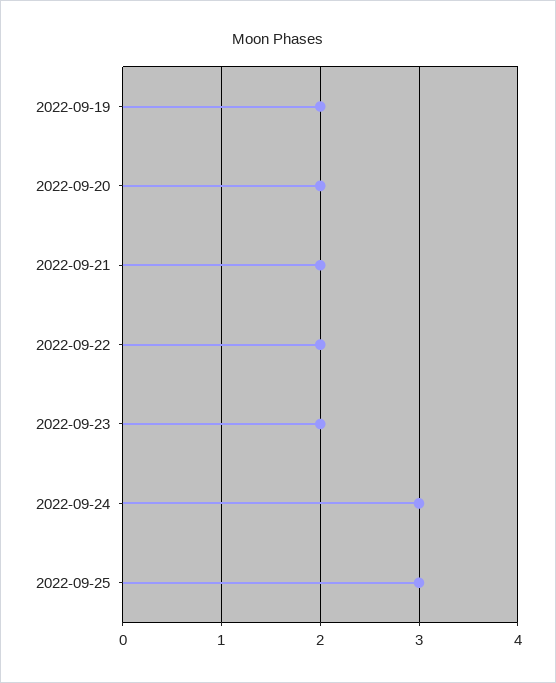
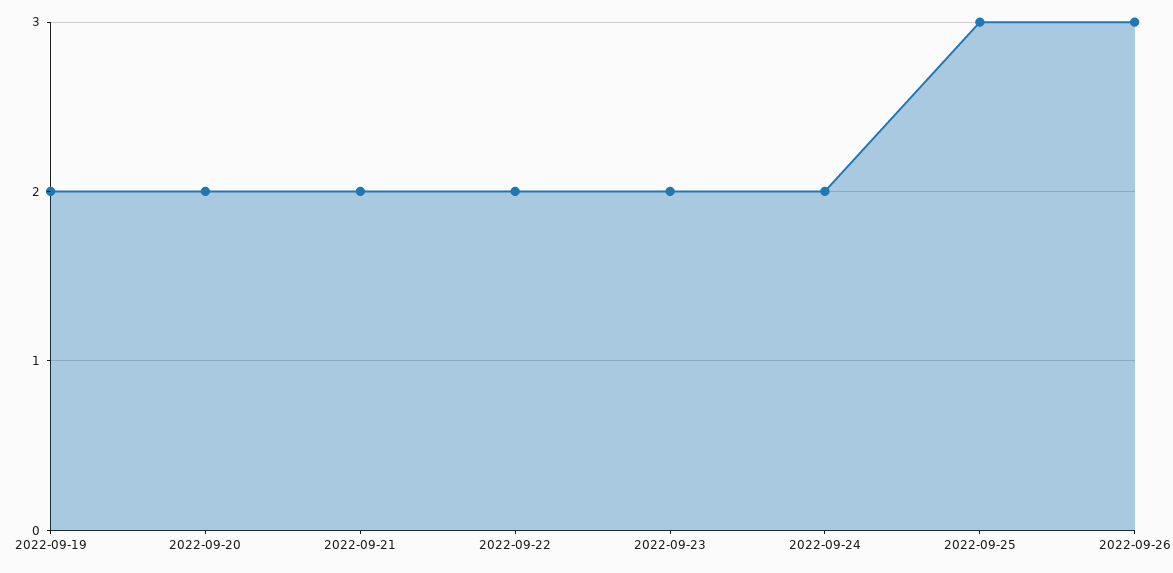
2022-09-24: 3 -> 2
2022-09-26: none -> 3

